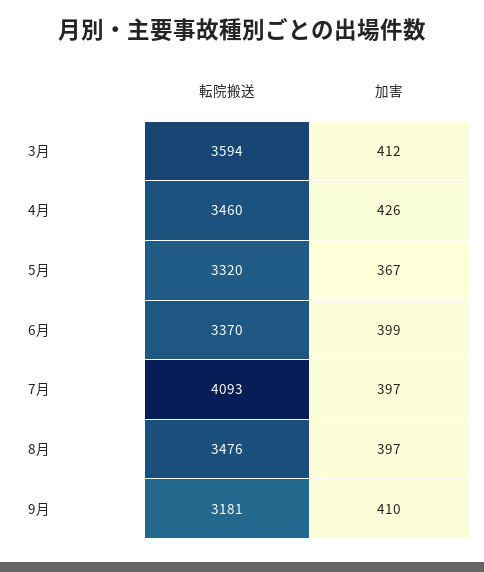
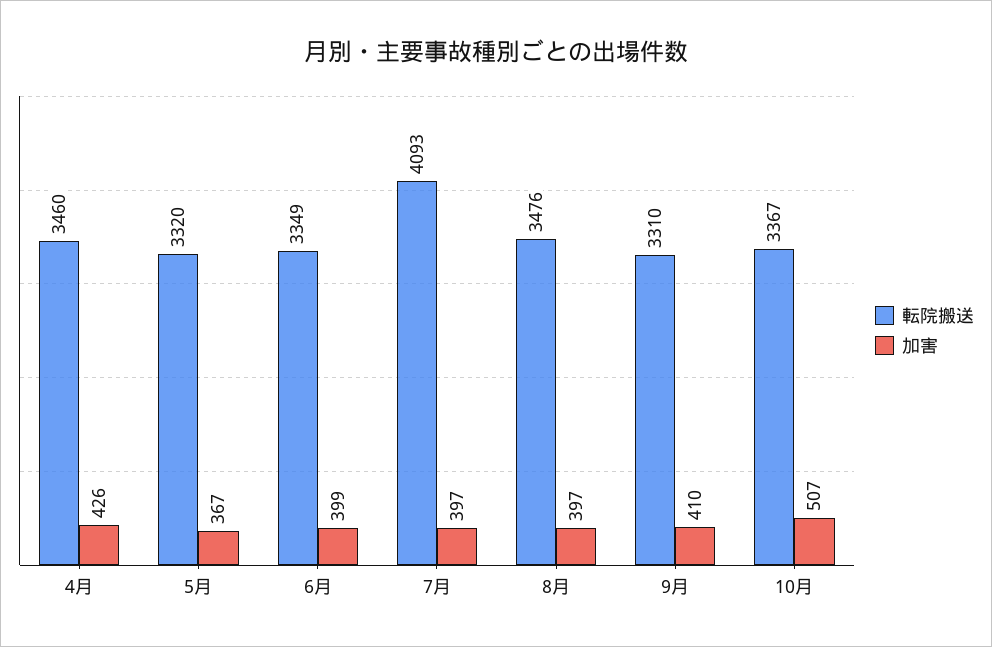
転院搬送, 3月: 3594 -> none
加害, 3月: 412 -> none
転院搬送, 6月: 3370 -> 3349
転院搬送, 9月: 3181 -> 3310
転院搬送, 10月: none -> 3367
加害, 10月: none -> 507

